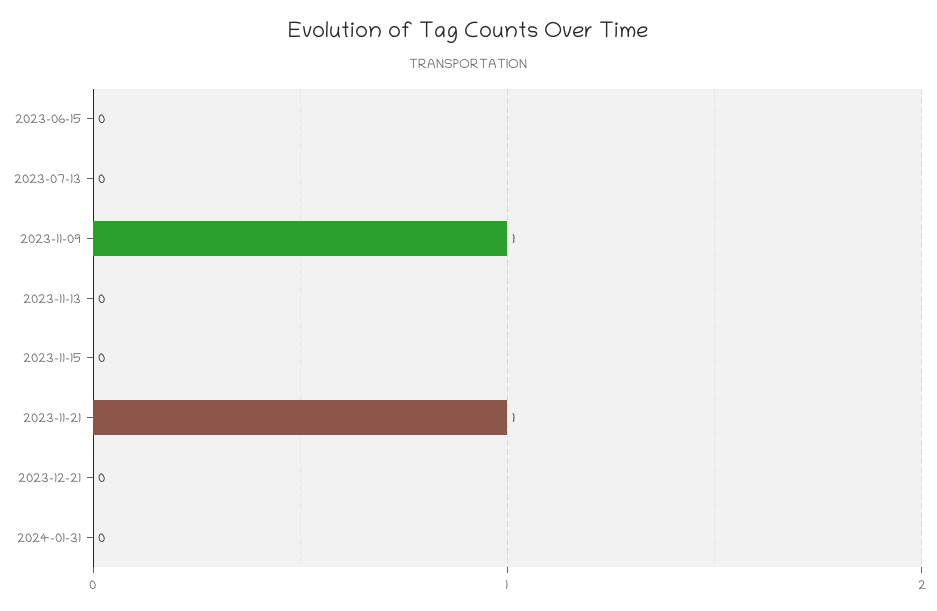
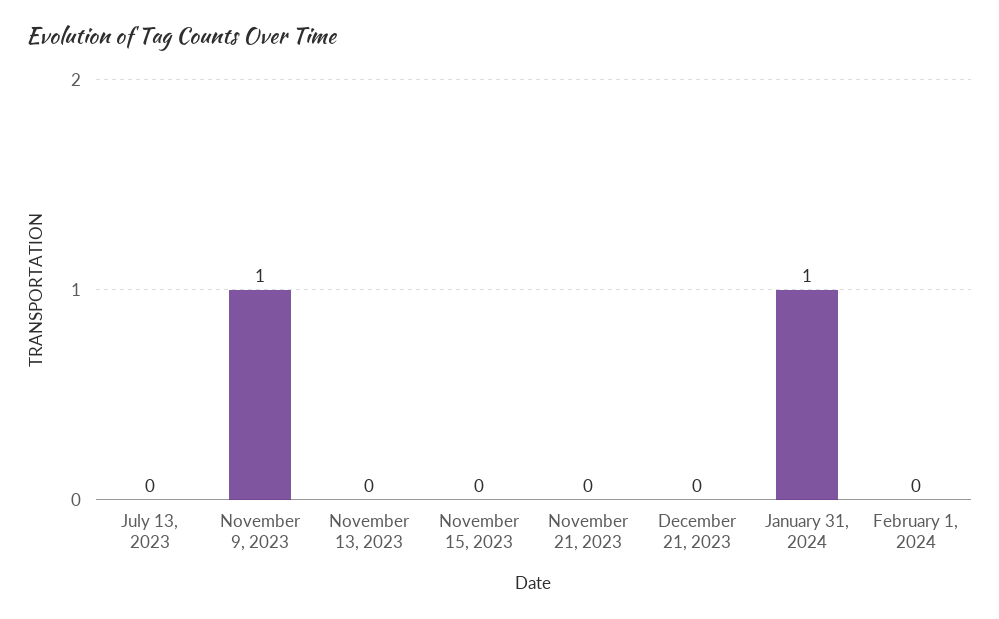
2023-06-15: 0 -> none
2023-11-21: 1 -> 0
2024-01-31: 0 -> 1
February 1, 2024: none -> 0

